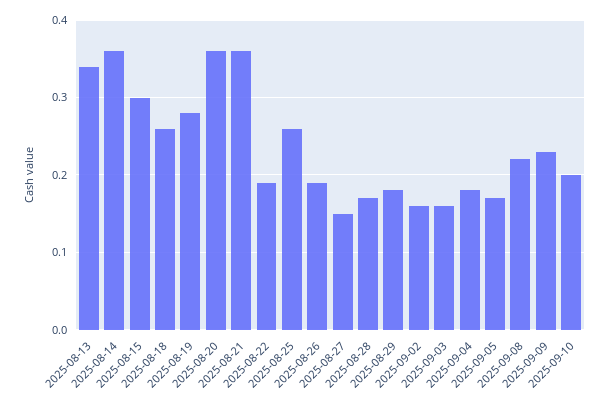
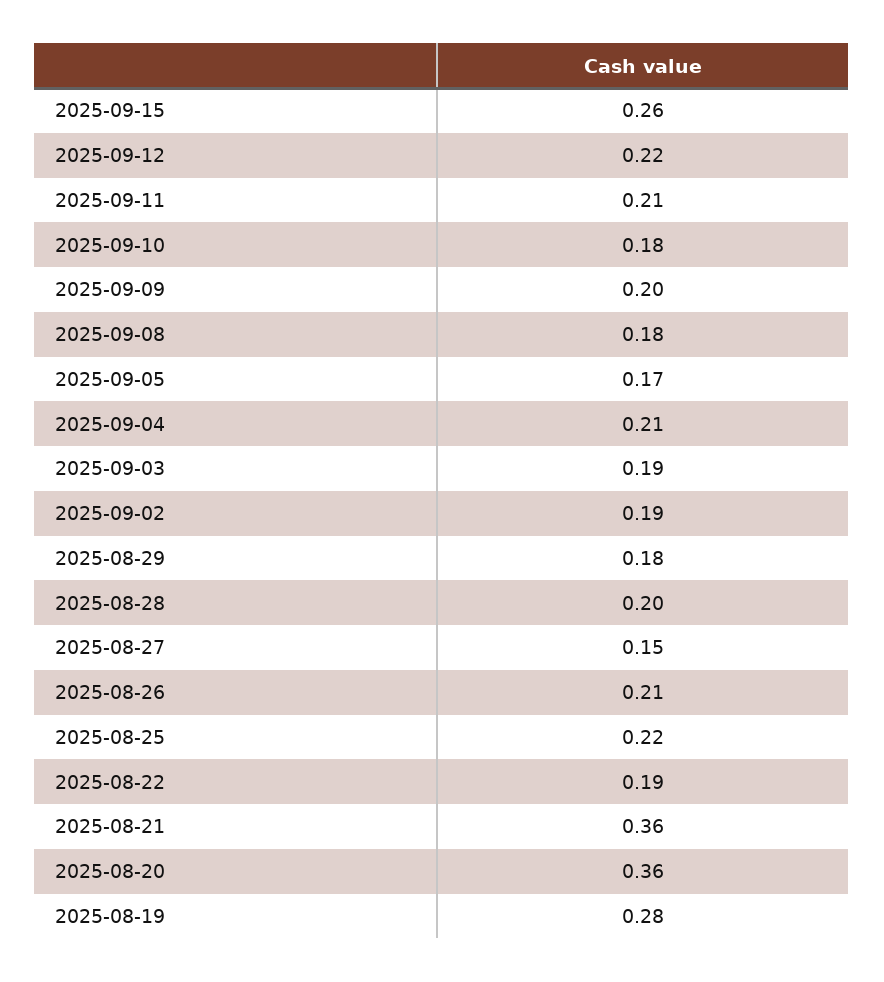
2025-08-13: 0.34 -> none
2025-08-14: 0.36 -> none
2025-08-15: 0.3 -> none
2025-08-18: 0.26 -> none
2025-08-25: 0.26 -> 0.22
2025-08-26: 0.19 -> 0.21
2025-08-28: 0.17 -> 0.2
2025-09-02: 0.16 -> 0.19
2025-09-03: 0.16 -> 0.19
2025-09-04: 0.18 -> 0.21
2025-09-08: 0.22 -> 0.18
2025-09-09: 0.23 -> 0.2
2025-09-10: 0.2 -> 0.18
2025-09-15: none -> 0.26
2025-09-12: none -> 0.22
2025-09-11: none -> 0.21

